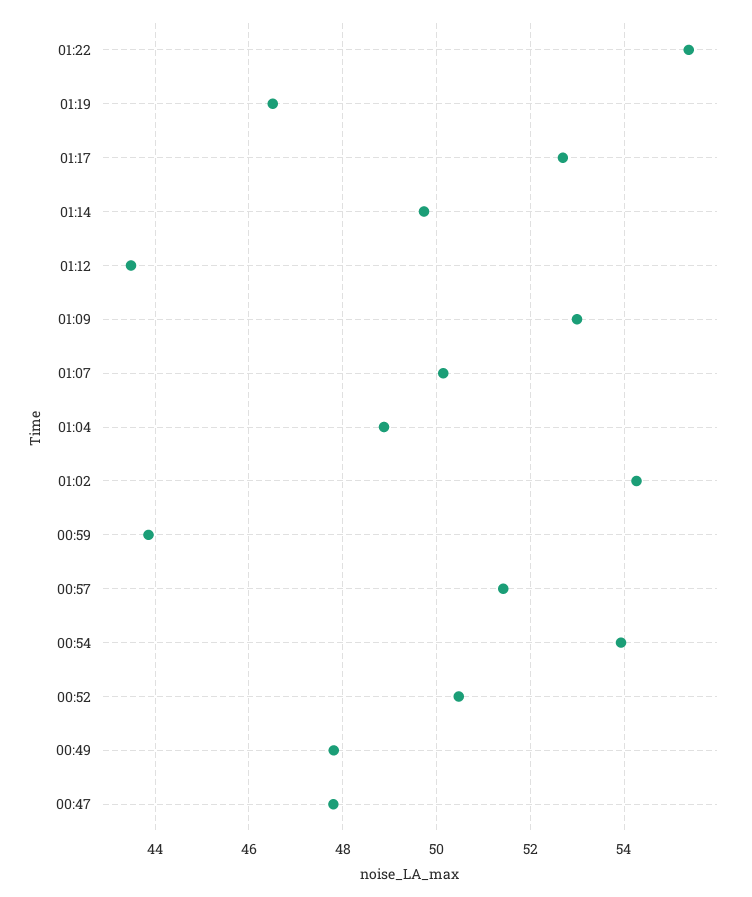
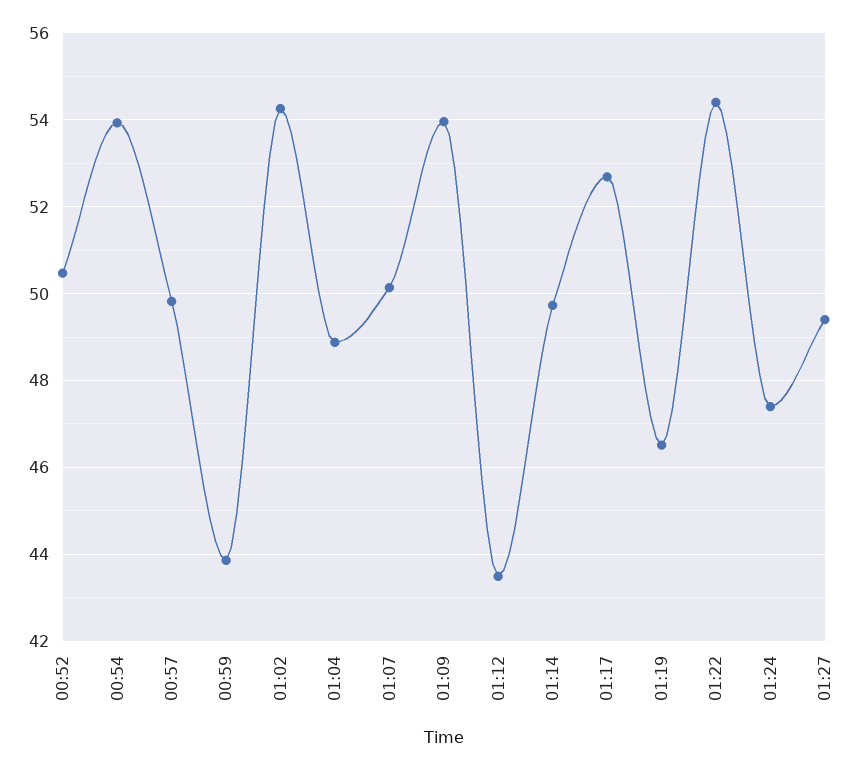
01:22: 55.4 -> 54.4
01:09: 53 -> 54
00:57: 51.4 -> 49.8
00:49: 47.8 -> none
00:47: 47.8 -> none
01:24: none -> 47.4
01:27: none -> 49.4

